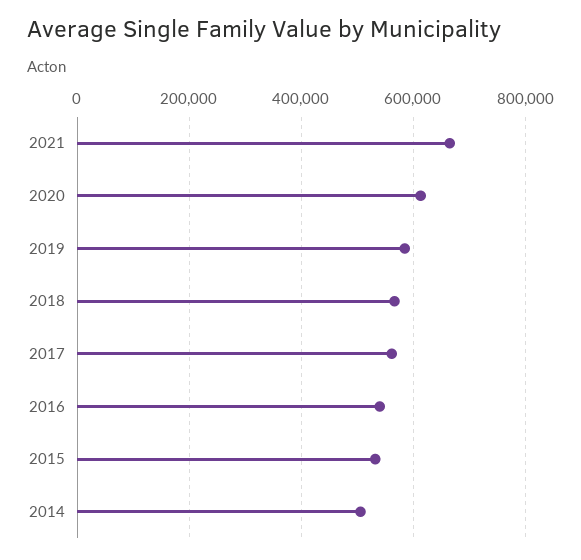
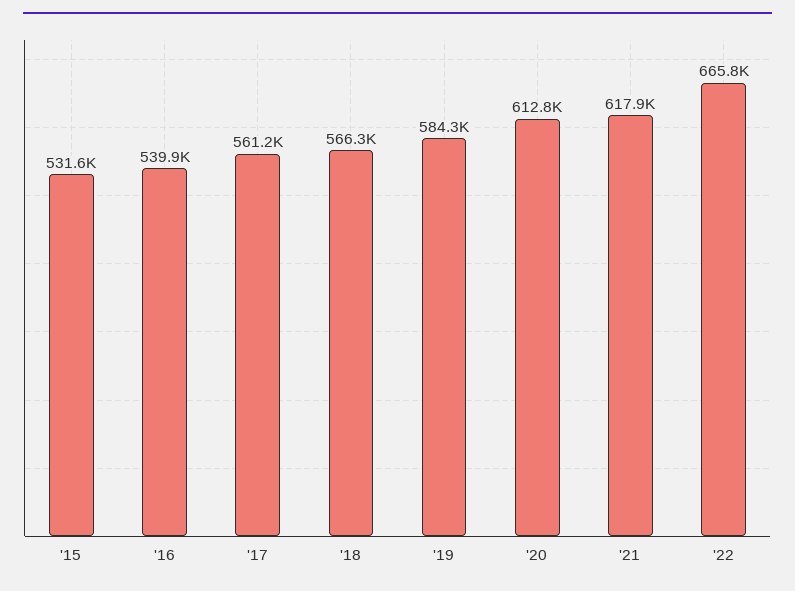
2021: 660000 -> 617900
2014: 500000 -> none
'22: none -> 665800

